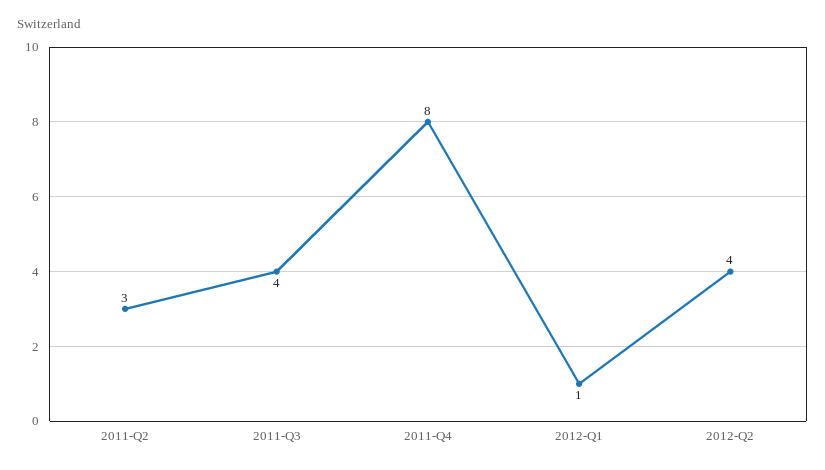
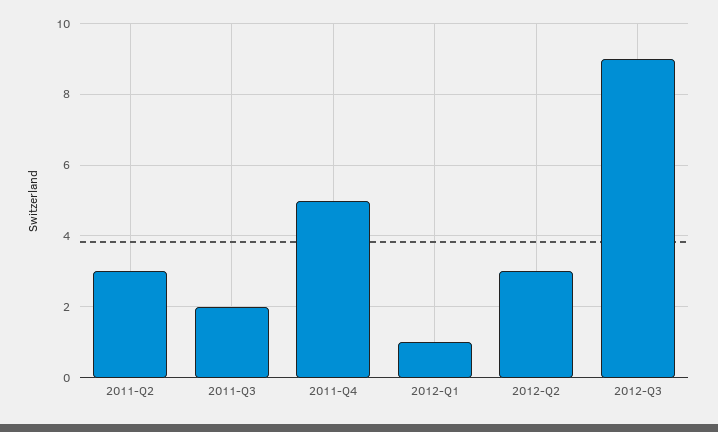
2011-Q3: 4 -> 2
2011-Q4: 8 -> 5
2012-Q2: 4 -> 3
2012-Q3: none -> 9

